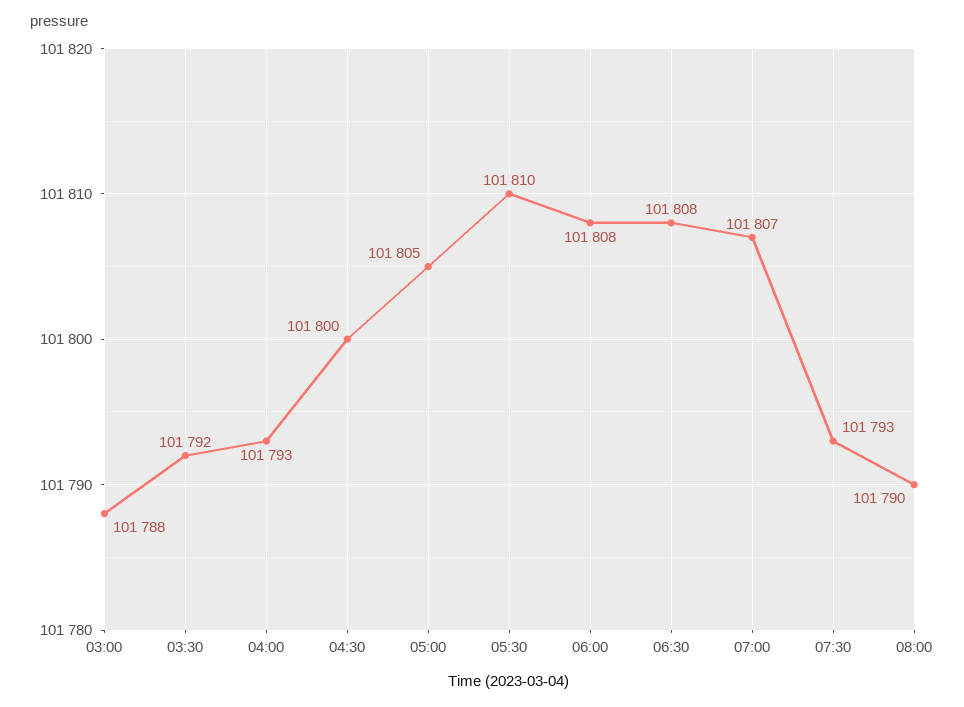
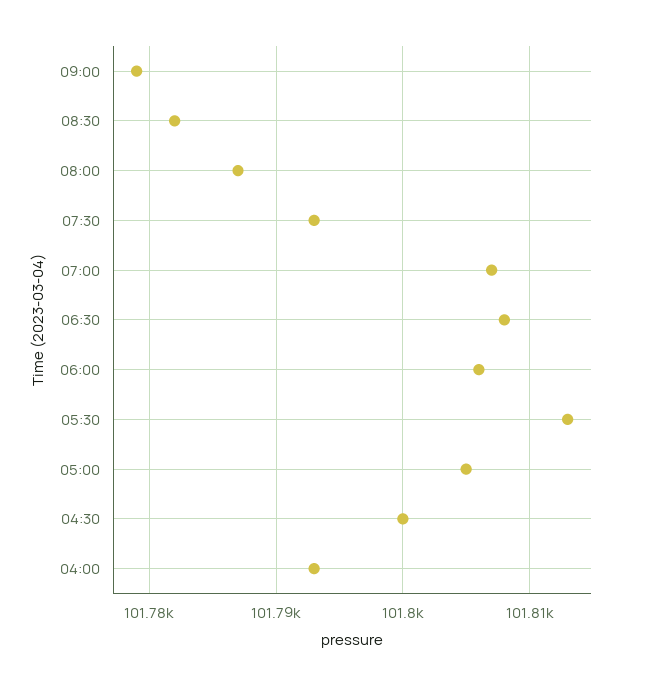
03:00: 101788 -> none
03:30: 101792 -> none
05:30: 101810 -> 101813
06:00: 101808 -> 101806
08:00: 101790 -> 101787
09:00: none -> 101779
08:30: none -> 101782

